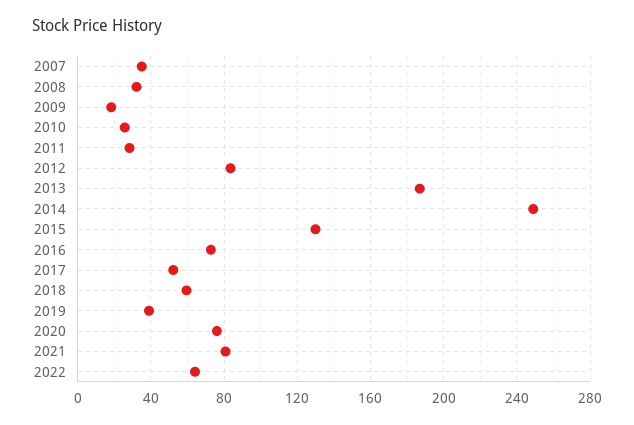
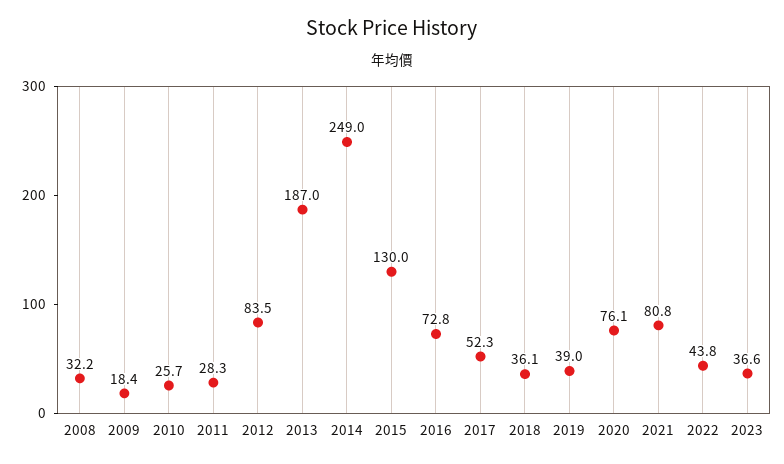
2007: 35 -> none
2018: 60 -> 36.1
2022: 65 -> 43.8
2023: none -> 36.6

